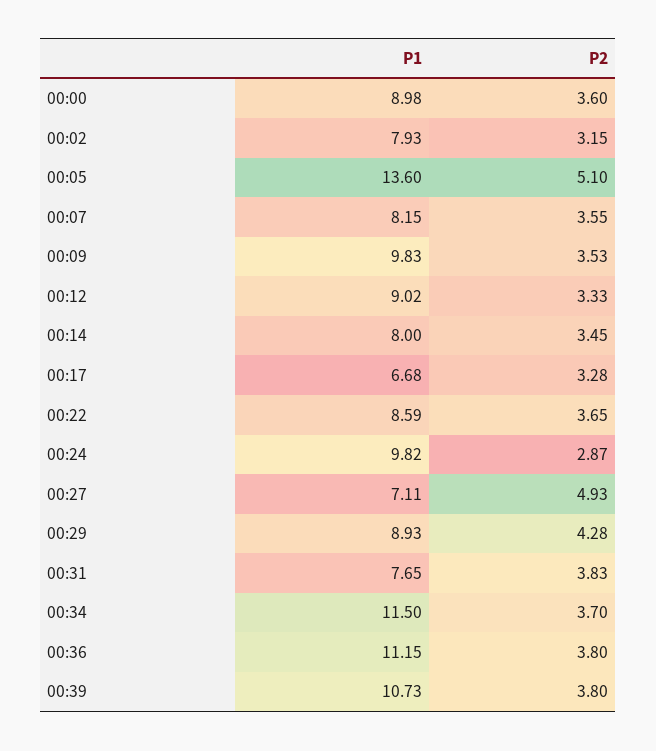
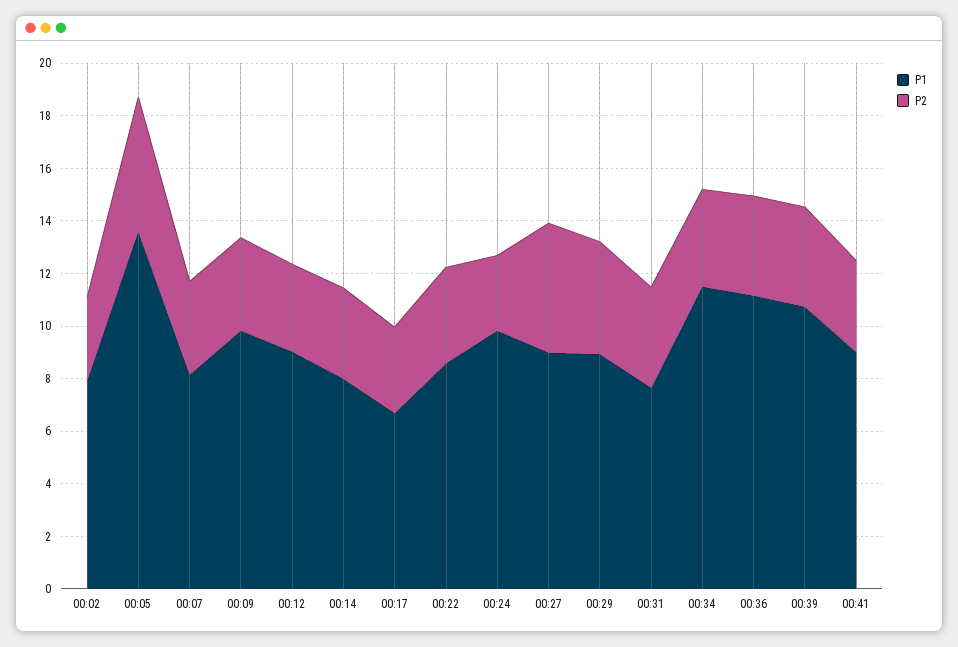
P1, 00:00: 8.98 -> none
P2, 00:00: 3.6 -> none
P1, 00:27: 7.11 -> 9
P1, 00:41: none -> 9
P2, 00:41: none -> 3.5

